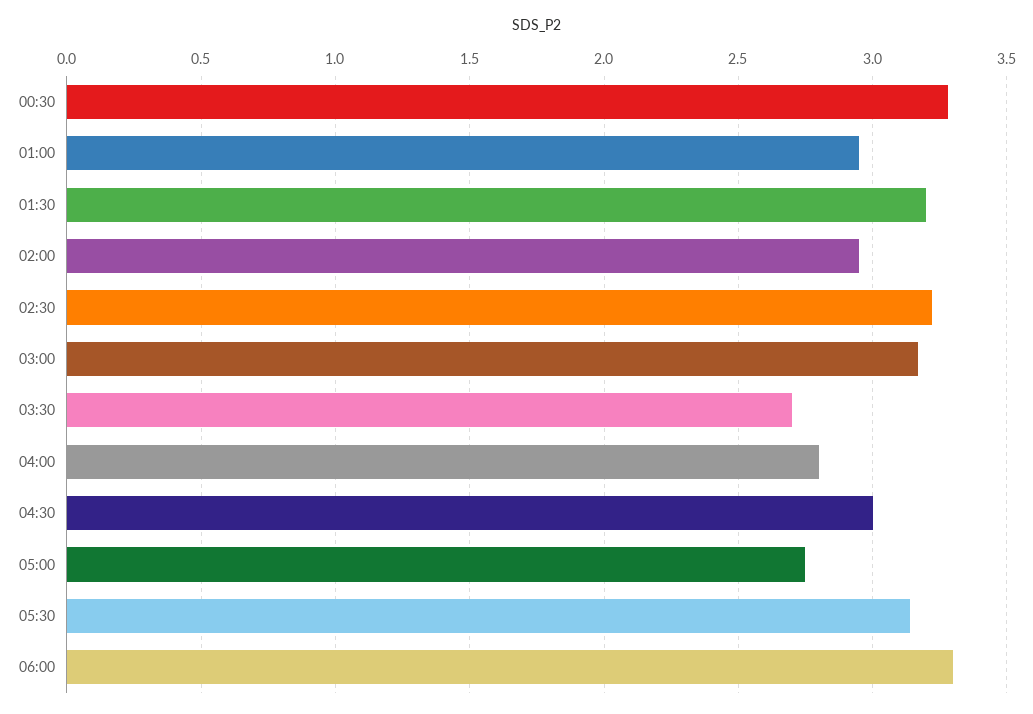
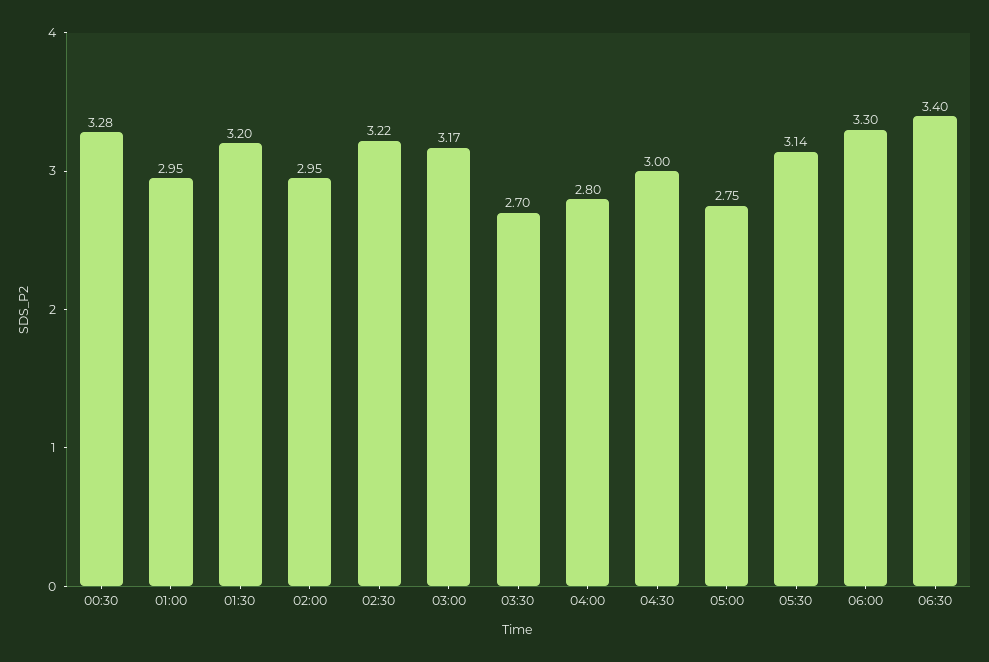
06:30: none -> 3.4

